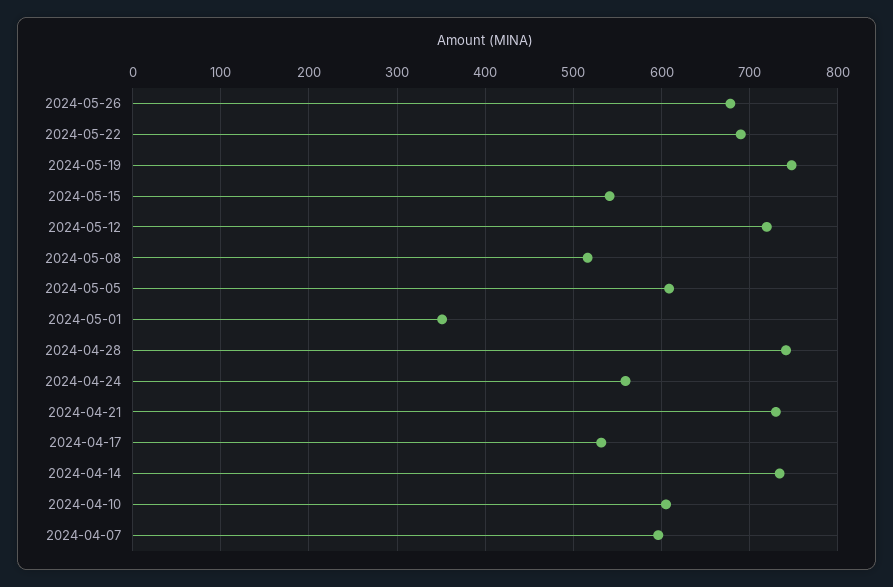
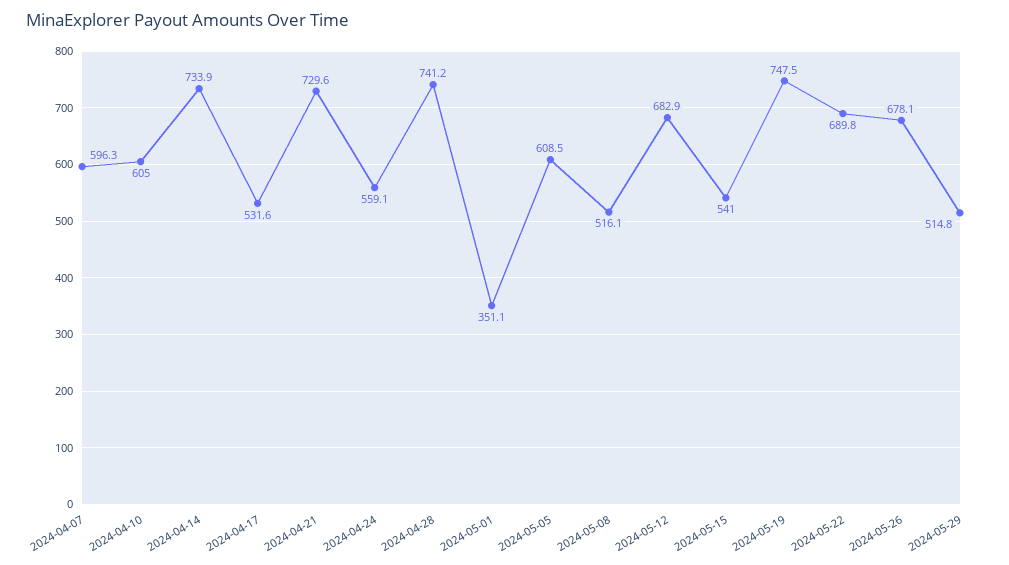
2024-05-12: 720 -> 682.9
2024-05-29: none -> 514.8

